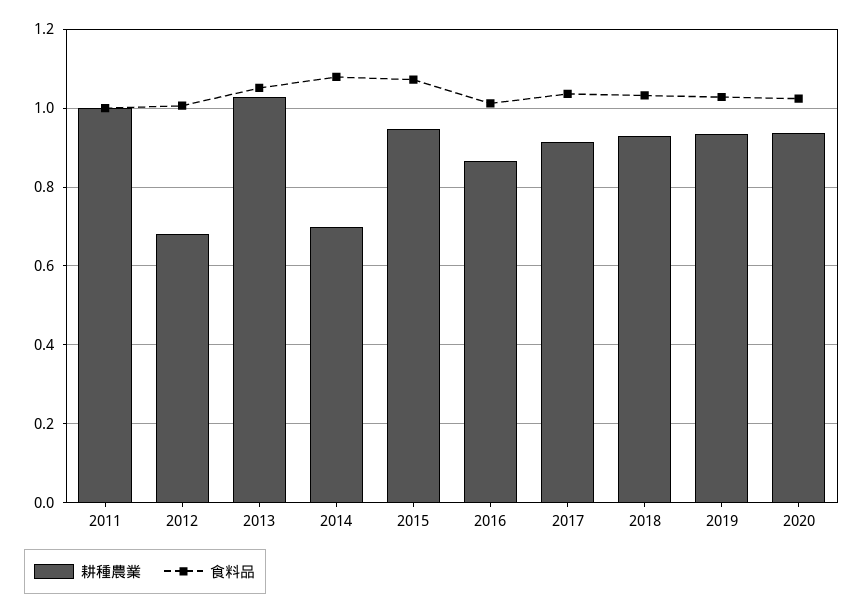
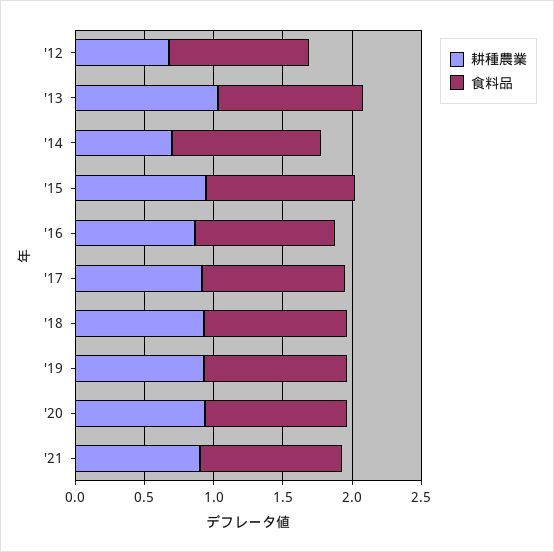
耕種農業, 2011: 1 -> none
食料品, 2011: 1 -> none
耕種農業, '21: none -> 0.9
食料品, '21: none -> 1

